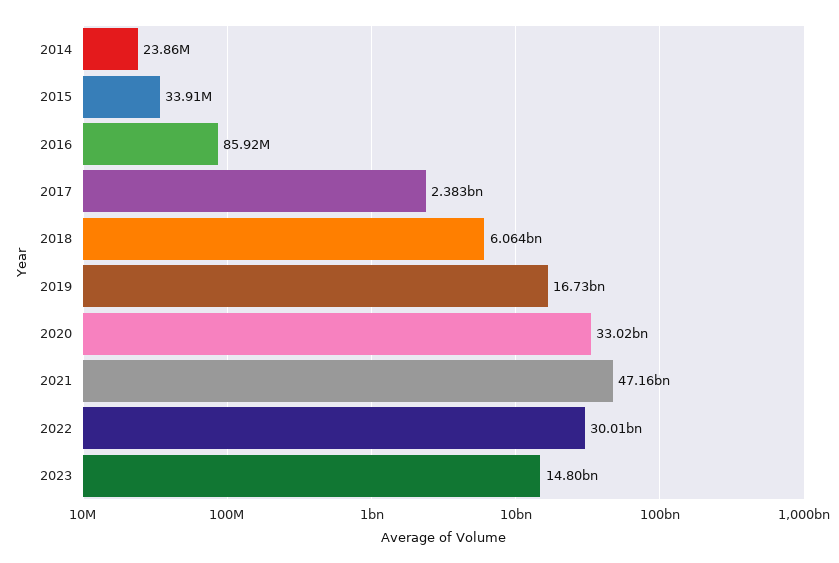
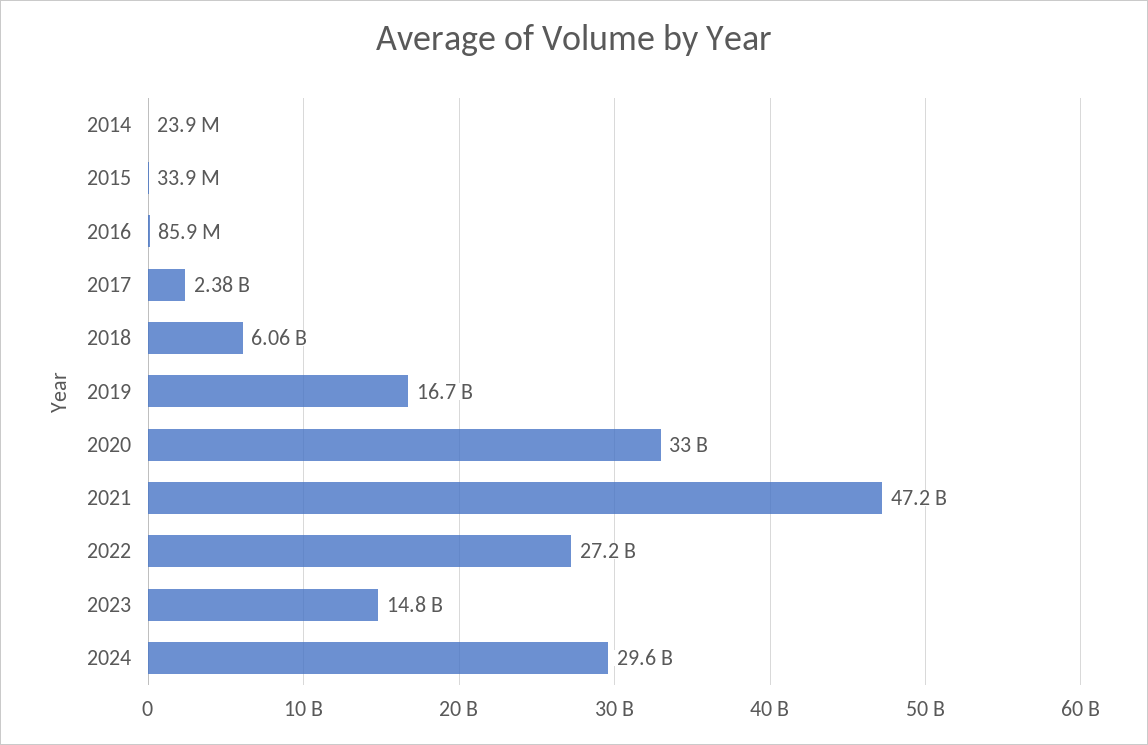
2022: 30010000000 -> 27200000000
2024: none -> 29600000000

